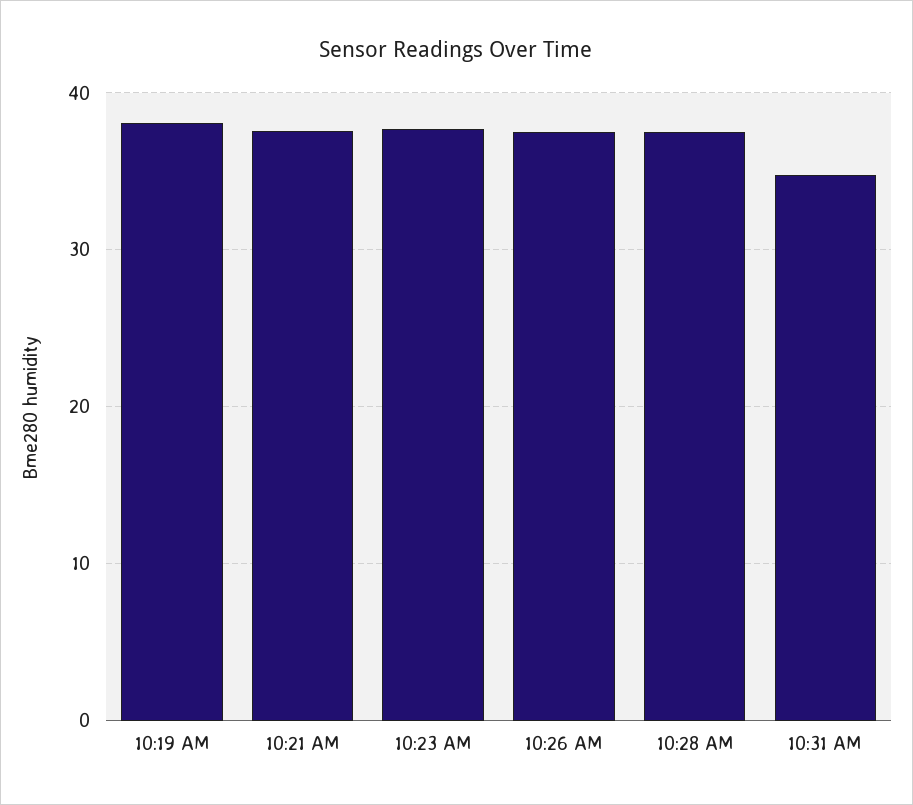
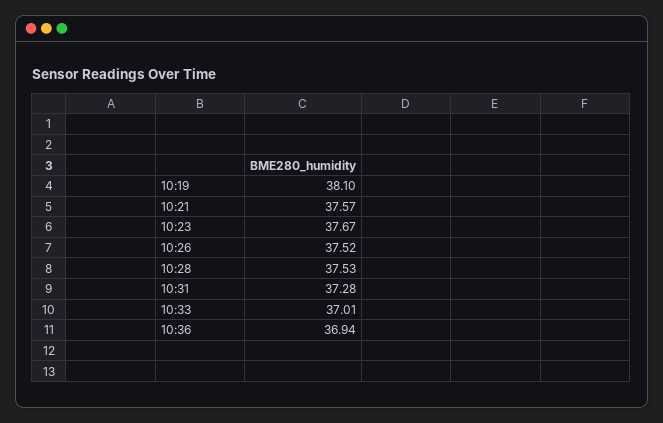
10:31 AM: 35 -> 37.28
10:33: none -> 37.01
10:36: none -> 36.94

